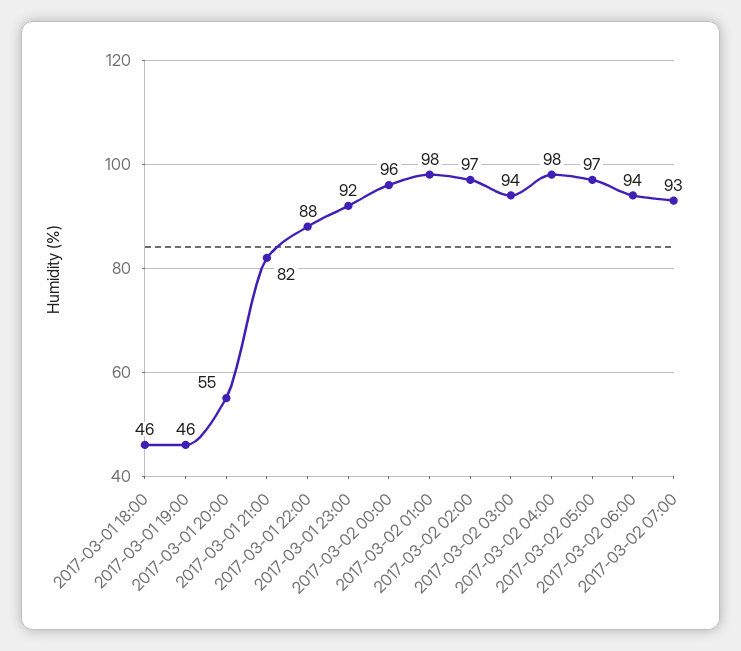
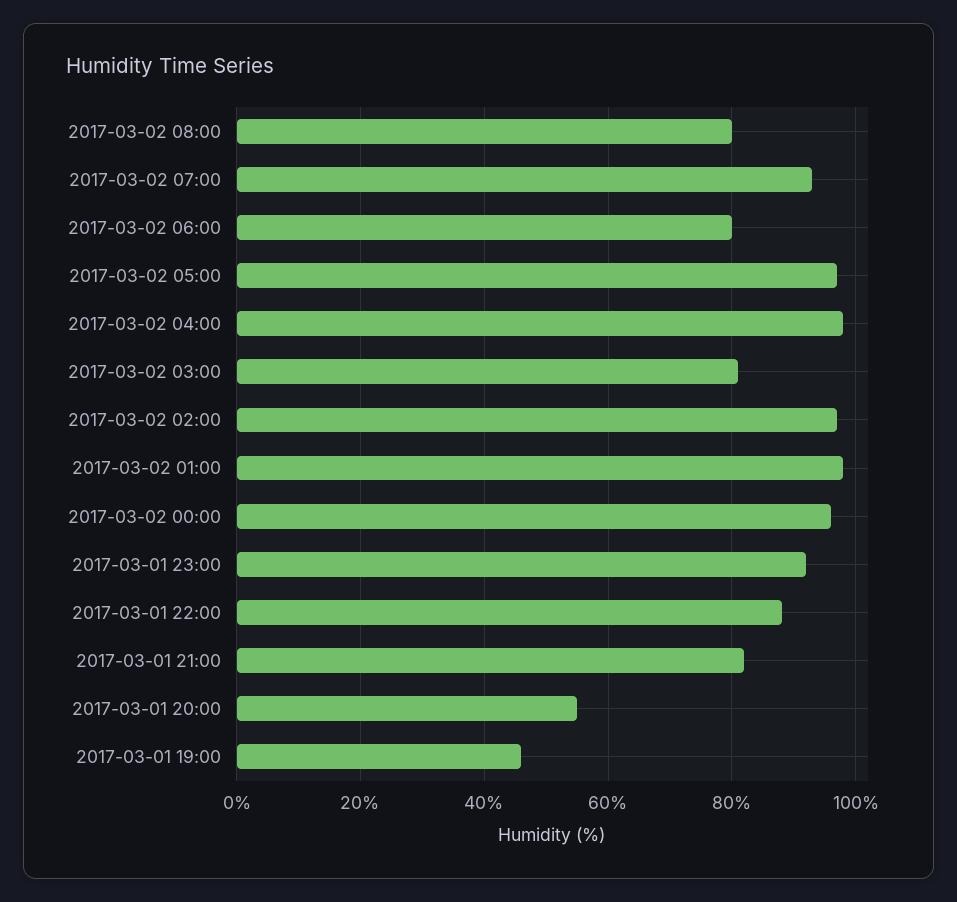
2017-03-01 18:00: 46 -> none
2017-03-02 03:00: 94 -> 80
2017-03-02 06:00: 94 -> 80
2017-03-02 08:00: none -> 80

